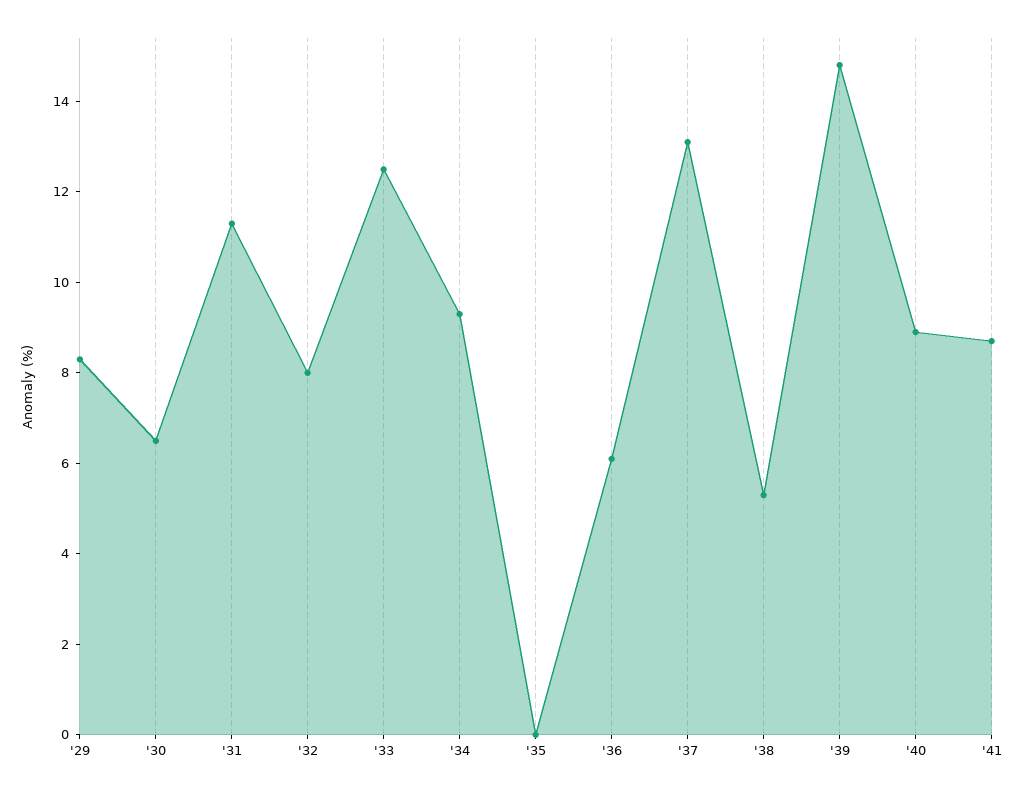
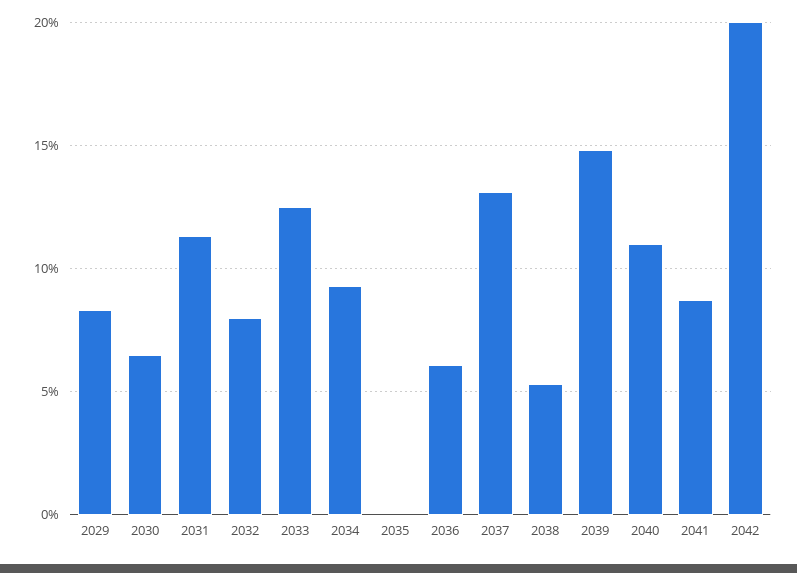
'40: 9 -> 11
2042: none -> 20

